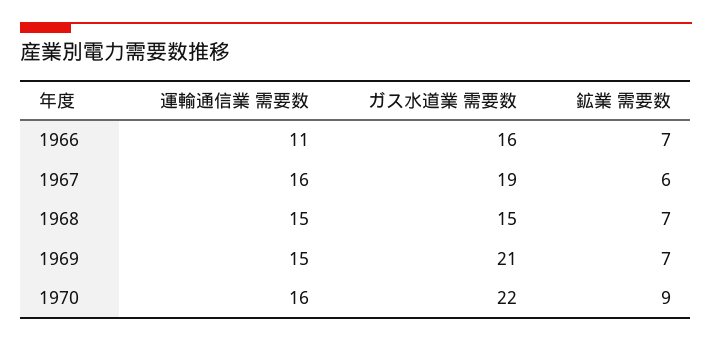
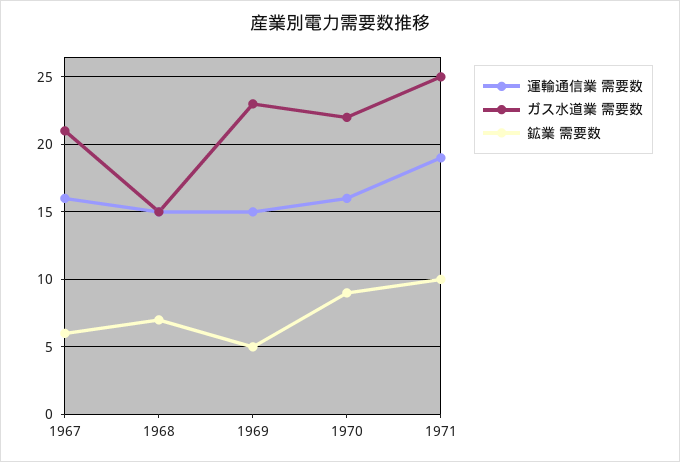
運輸通信業 需要数, 1966: 11 -> none
ガス水道業 需要数, 1966: 16 -> none
鉱業 需要数, 1966: 7 -> none
ガス水道業 需要数, 1967: 19 -> 21
ガス水道業 需要数, 1969: 21 -> 23
鉱業 需要数, 1969: 7 -> 5
運輸通信業 需要数, 1971: none -> 19
ガス水道業 需要数, 1971: none -> 25
鉱業 需要数, 1971: none -> 10

